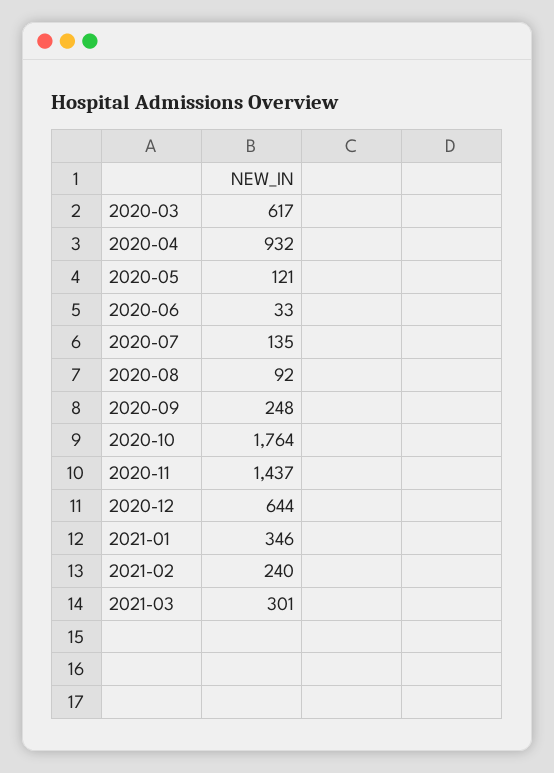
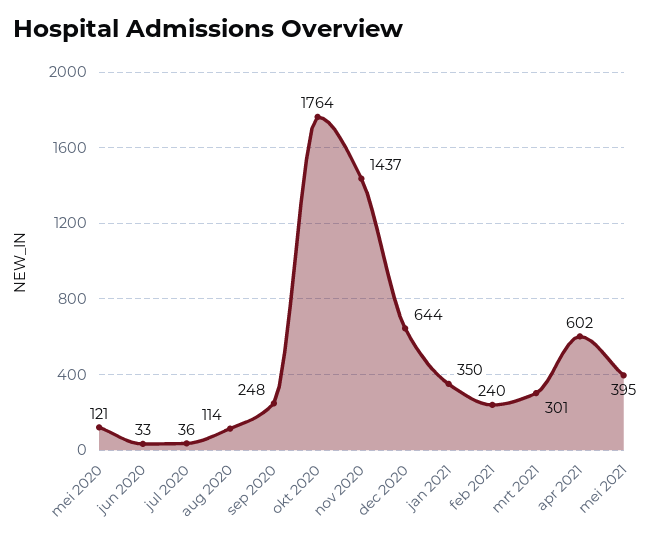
2020-03: 617 -> none
2020-04: 932 -> none
2020-07: 135 -> 36
2020-08: 92 -> 114
2021-01: 346 -> 350
apr 2021: none -> 602
mei 2021: none -> 395

